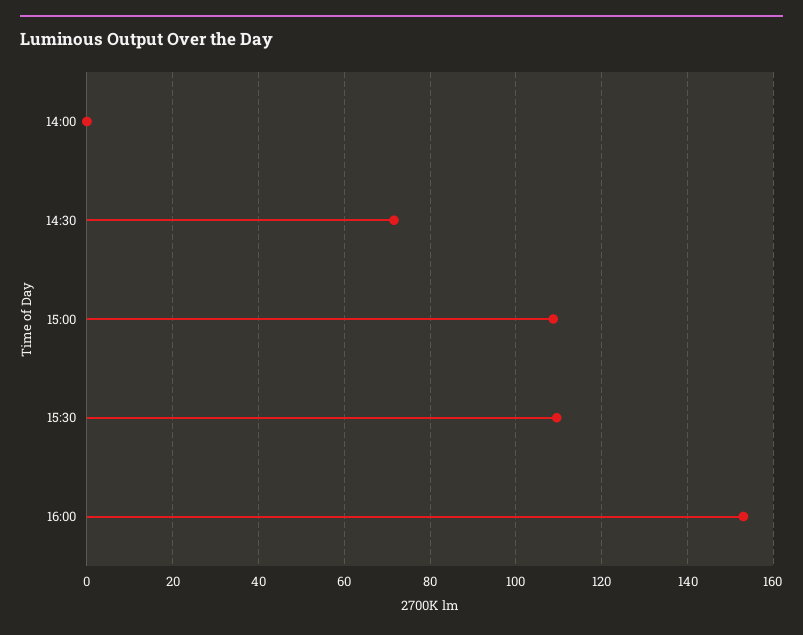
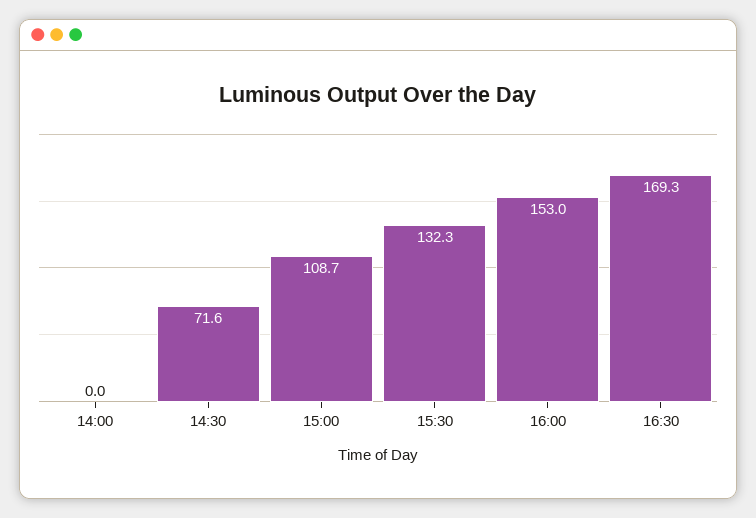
15:30: 110 -> 132.3
16:30: none -> 169.3

